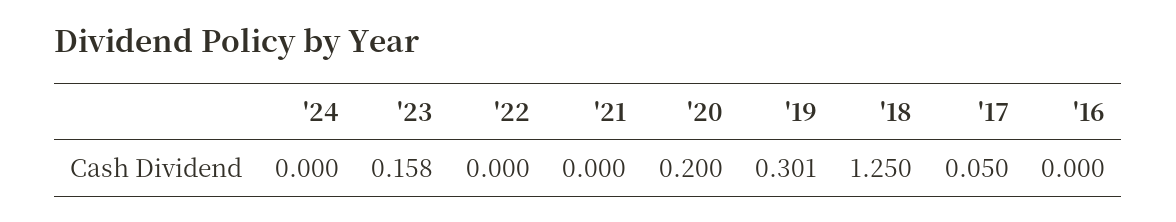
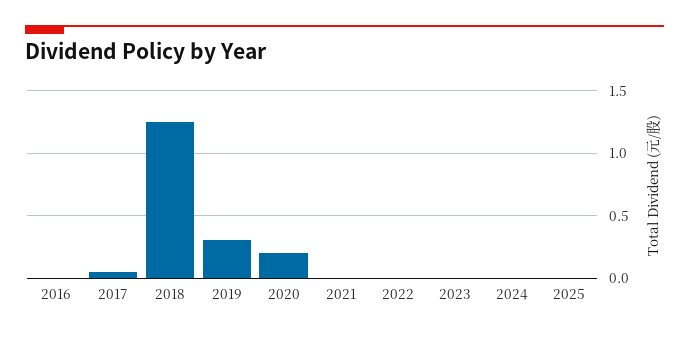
'23: 0.158 -> 0
2025: none -> 0

